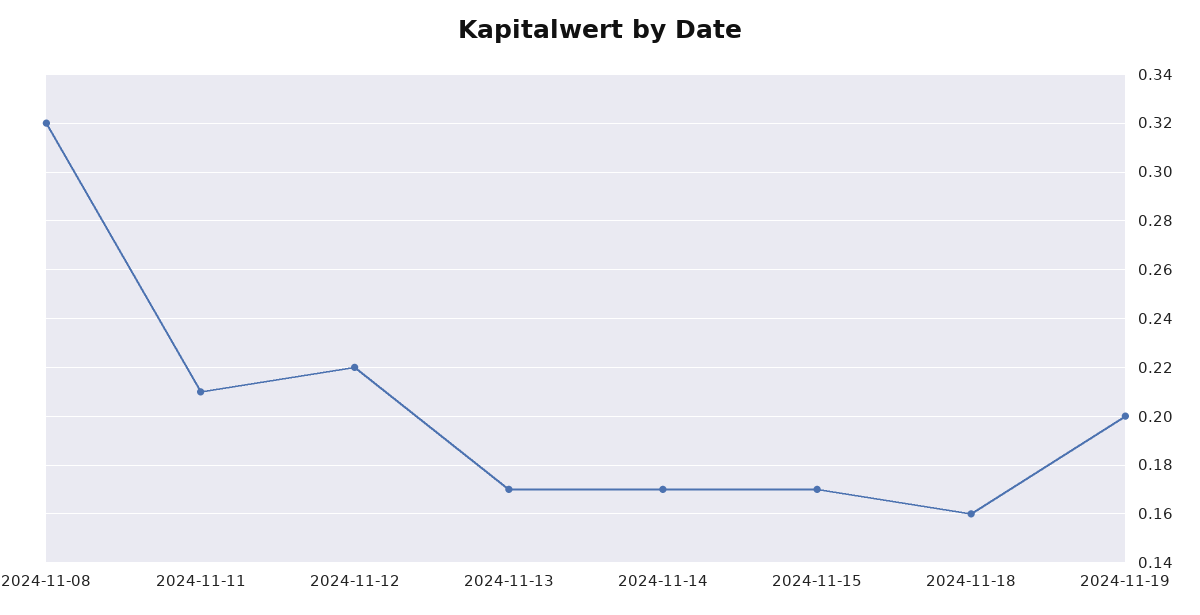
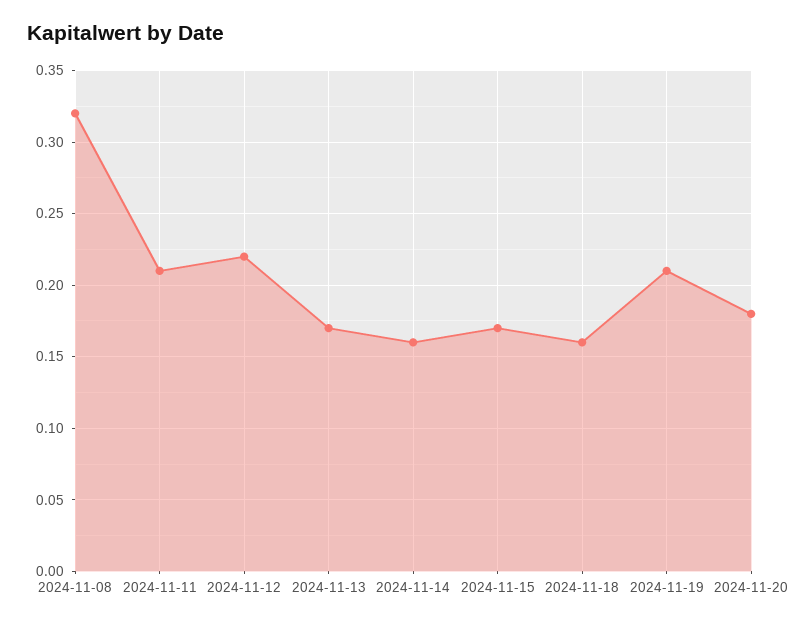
2024-11-14: 0.17 -> 0.16
2024-11-19: 0.2 -> 0.21
2024-11-20: none -> 0.18

